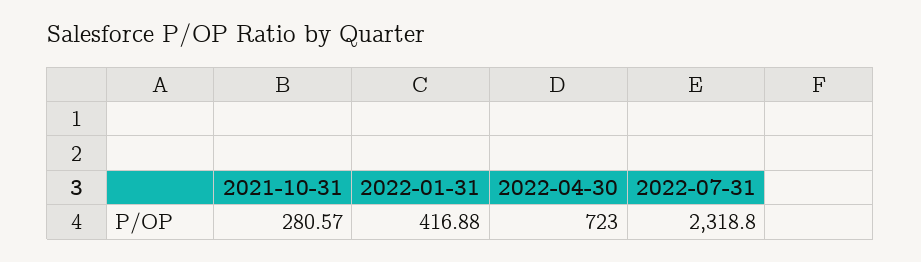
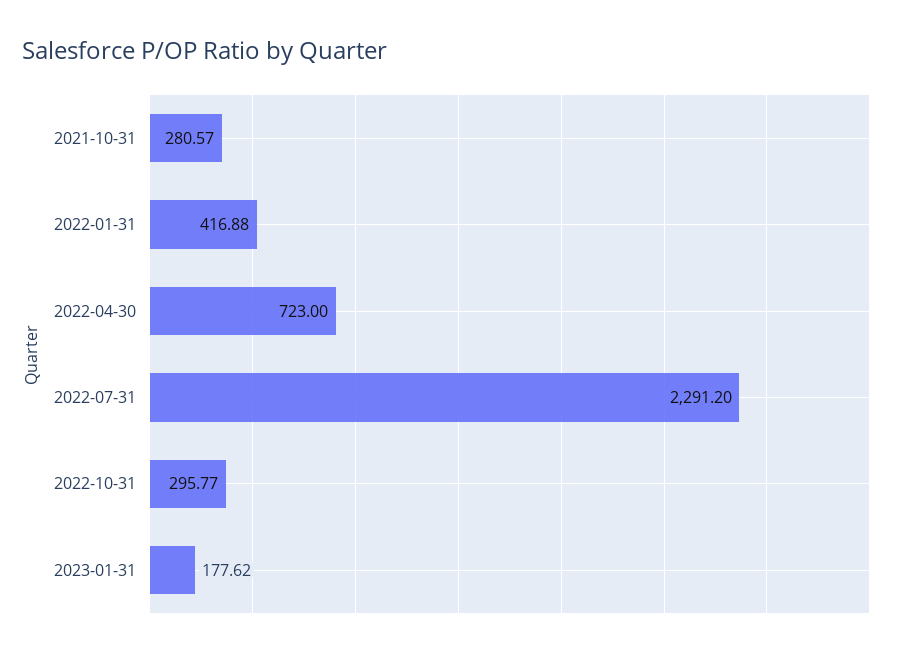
2022-07-31: 2318.8 -> 2291.2
2022-10-31: none -> 295.77
2023-01-31: none -> 177.62

